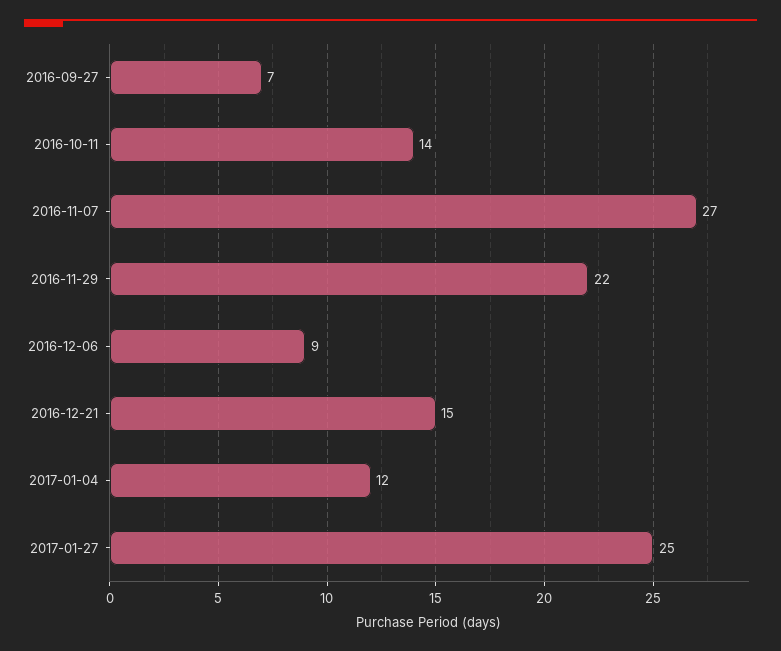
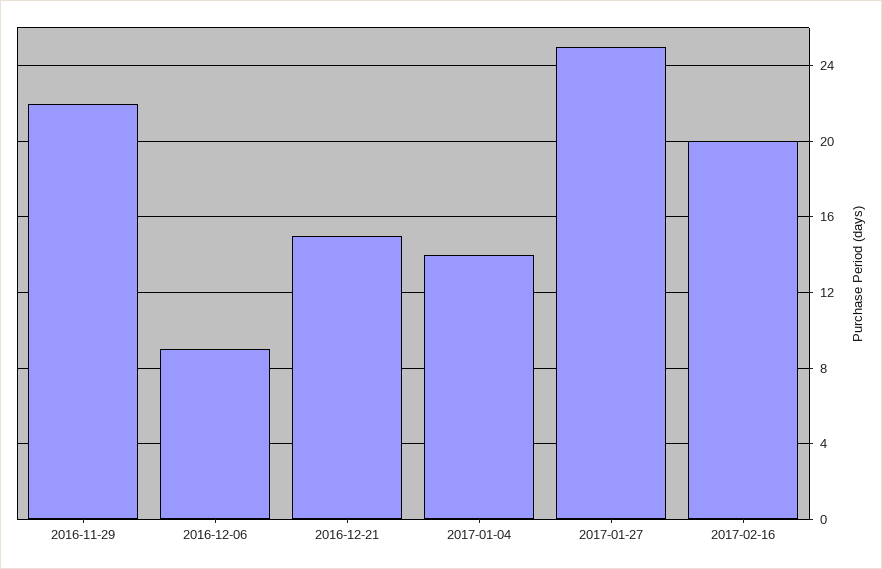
2016-09-27: 7 -> none
2016-10-11: 14 -> none
2016-11-07: 27 -> none
2017-01-04: 12 -> 14
2017-02-16: none -> 20

